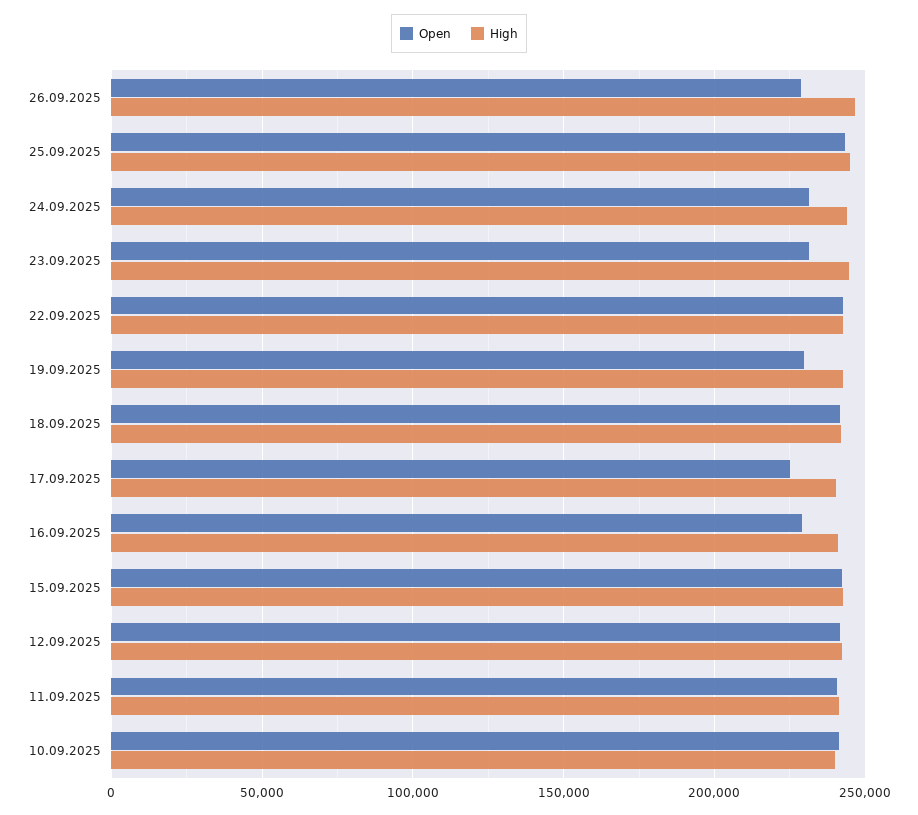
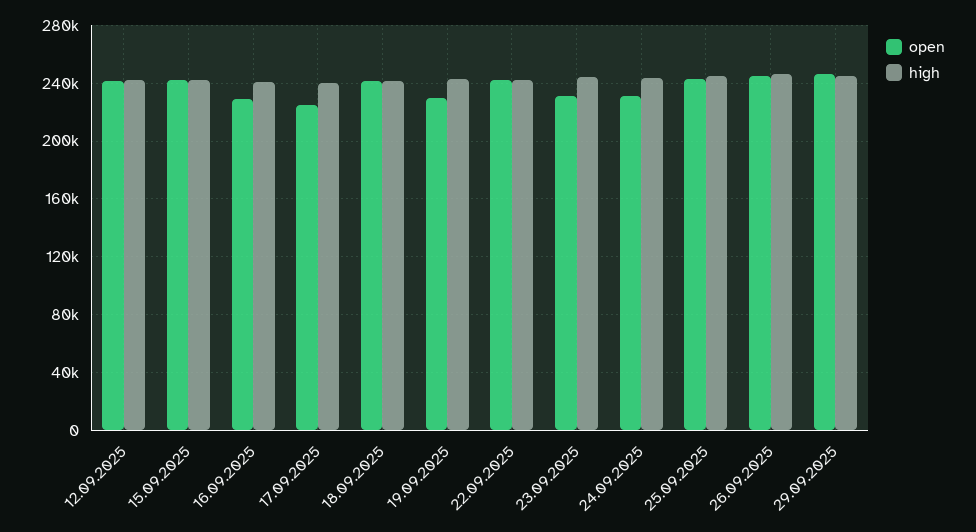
Open, 26.09.2025: 230000 -> 245000
Open, 11.09.2025: 240000 -> none
High, 11.09.2025: 240000 -> none
Open, 10.09.2025: 240000 -> none
High, 10.09.2025: 240000 -> none
Open, 29.09.2025: none -> 245000
High, 29.09.2025: none -> 245000

